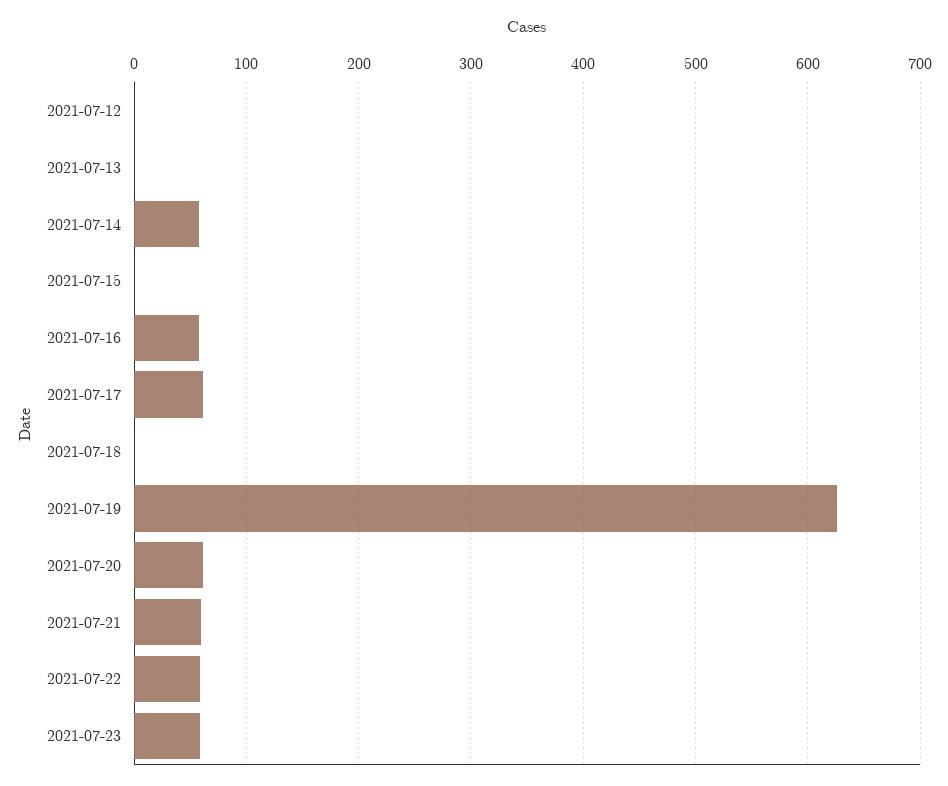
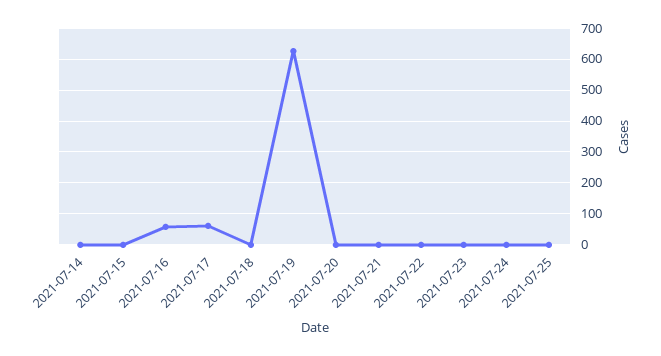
2021-07-12: 0 -> none
2021-07-13: 0 -> none
2021-07-14: 60 -> 0
2021-07-20: 60 -> 0
2021-07-21: 60 -> 0
2021-07-22: 60 -> 0
2021-07-23: 60 -> 0
2021-07-24: none -> 0
2021-07-25: none -> 0

